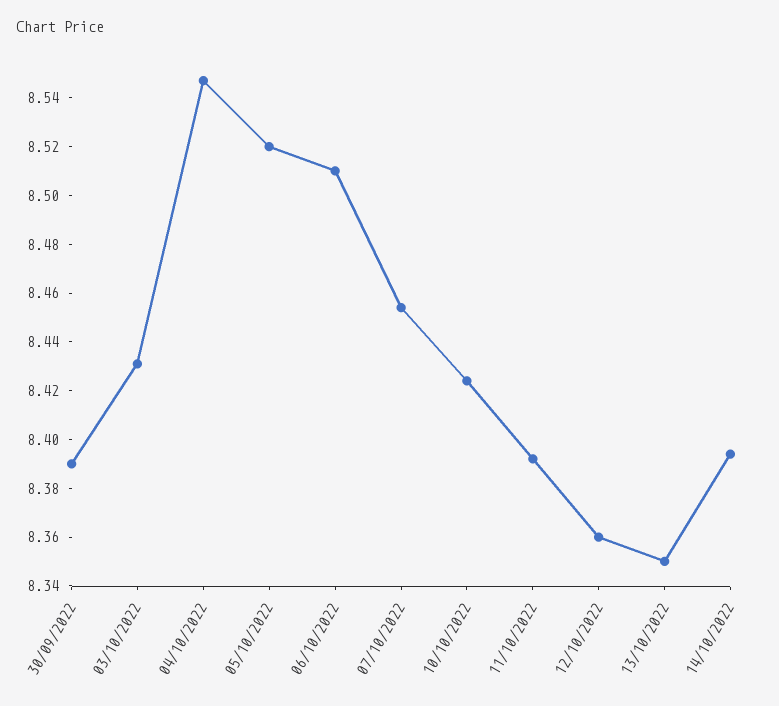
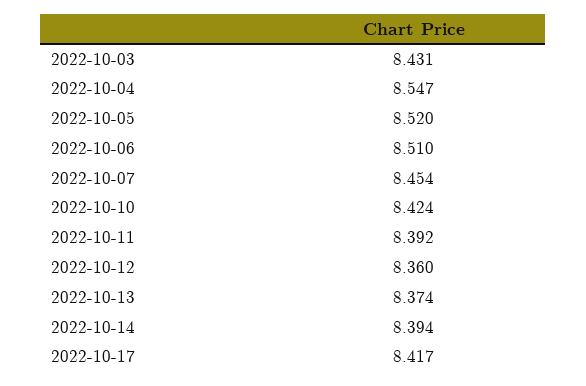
30/09/2022: 8.39 -> none
13/10/2022: 8.35 -> 8.374
2022-10-17: none -> 8.417

